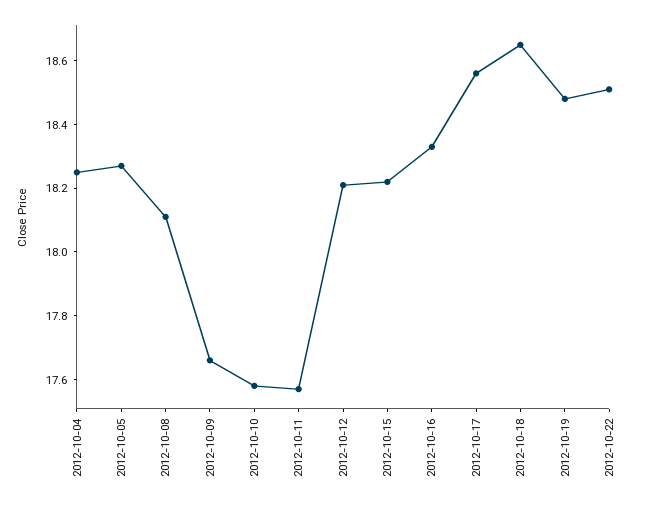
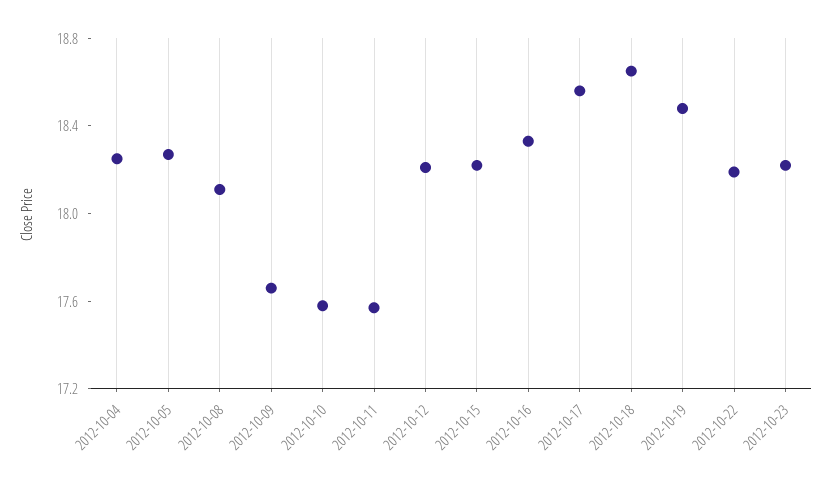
2012-10-22: 18.5 -> 18.2
2012-10-23: none -> 18.2

